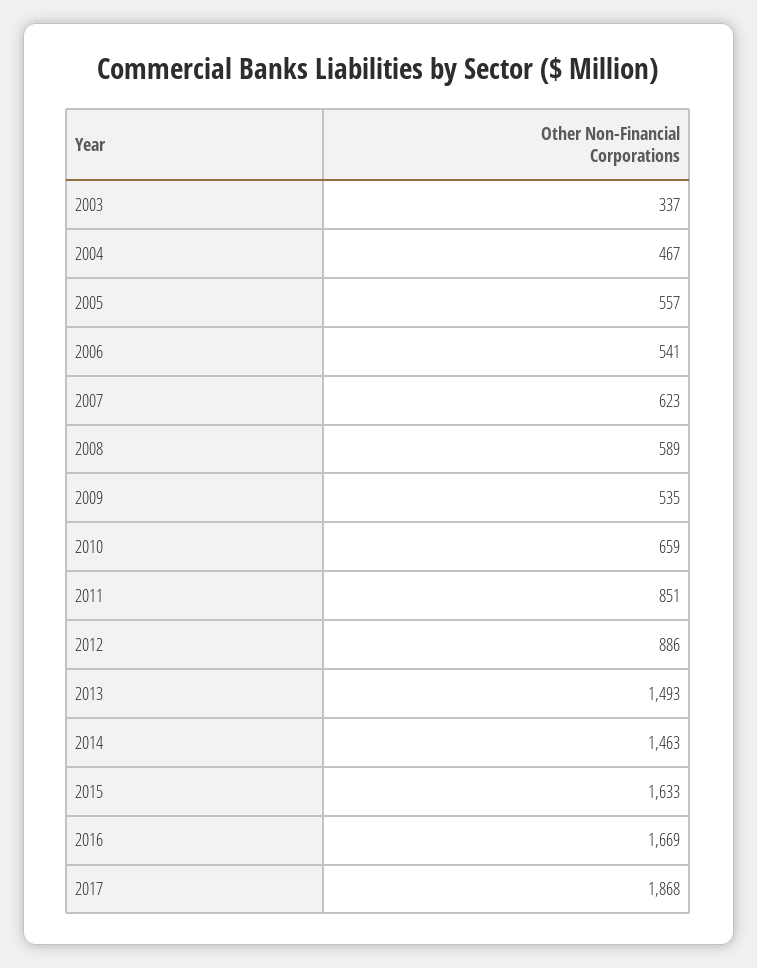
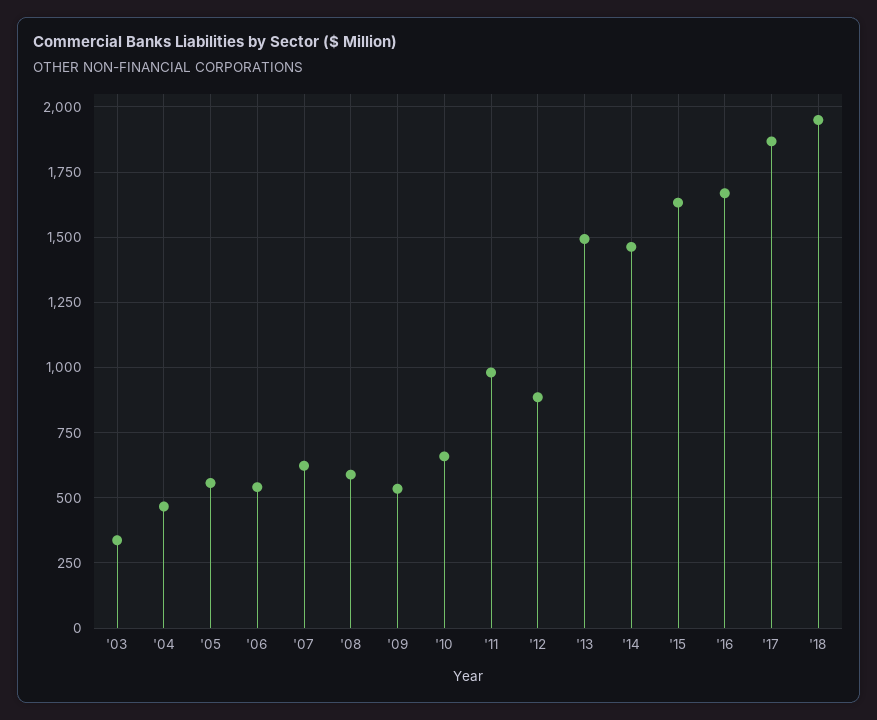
2011: 851 -> 975
'18: none -> 1950

